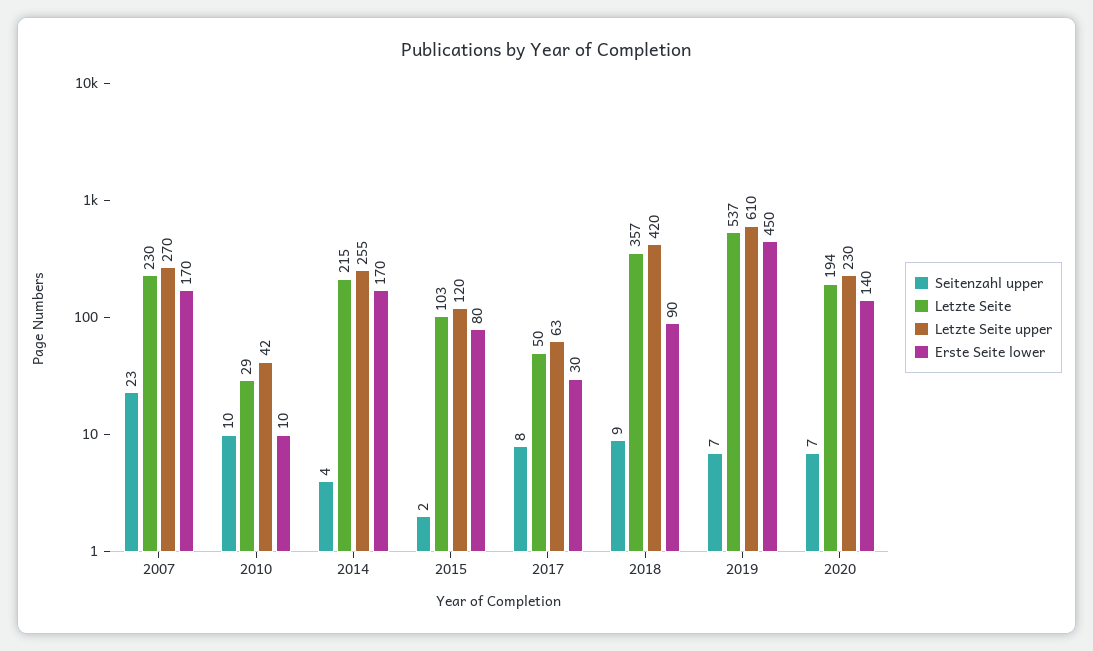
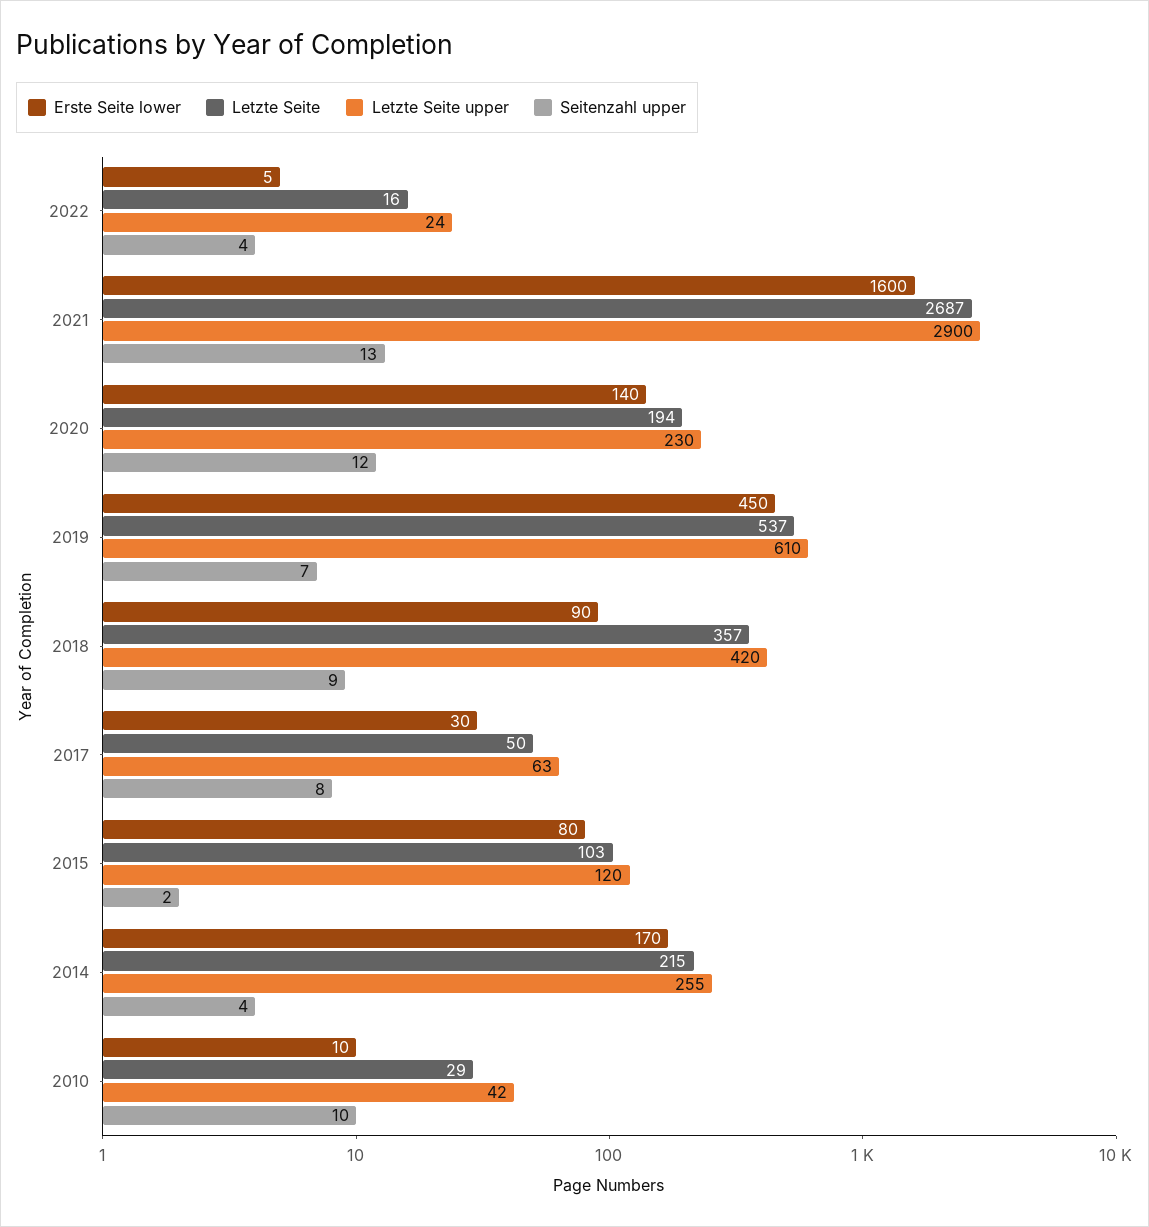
Seitenzahl upper, 2007: 23 -> none
Letzte Seite, 2007: 230 -> none
Letzte Seite upper, 2007: 270 -> none
Erste Seite lower, 2007: 170 -> none
Seitenzahl upper, 2020: 7 -> 12
Erste Seite lower, 2022: none -> 5
Letzte Seite, 2022: none -> 16
Letzte Seite upper, 2022: none -> 24
Seitenzahl upper, 2022: none -> 4
Erste Seite lower, 2021: none -> 1600
Letzte Seite, 2021: none -> 2687
Letzte Seite upper, 2021: none -> 2900
Seitenzahl upper, 2021: none -> 13

